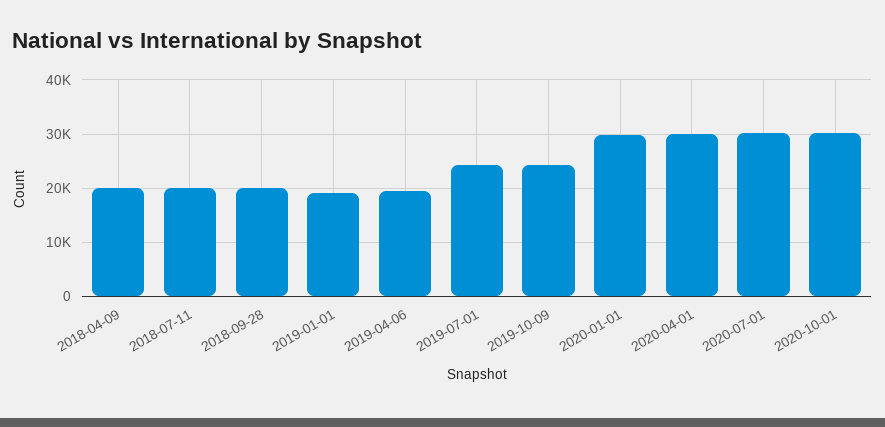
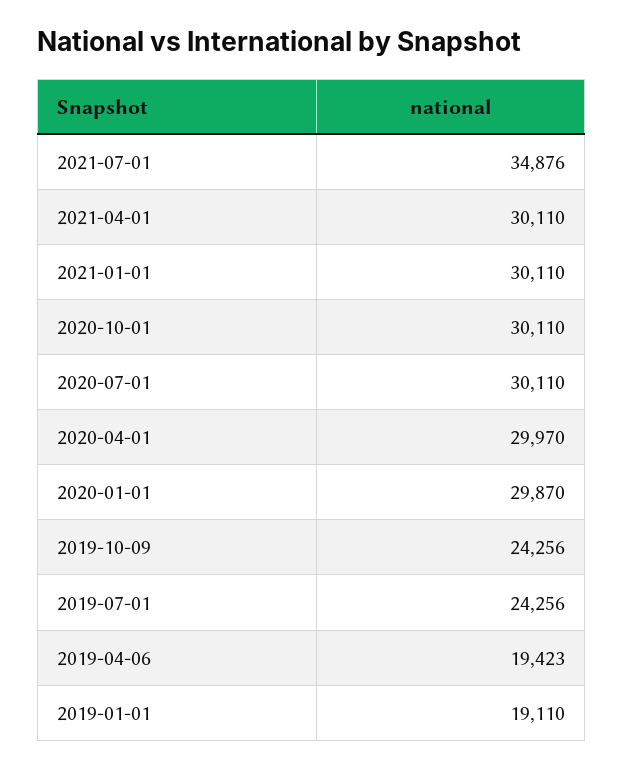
2018-04-09: 20000 -> none
2018-07-11: 20000 -> none
2018-09-28: 20000 -> none
2021-07-01: none -> 34876
2021-04-01: none -> 30110
2021-01-01: none -> 30110

